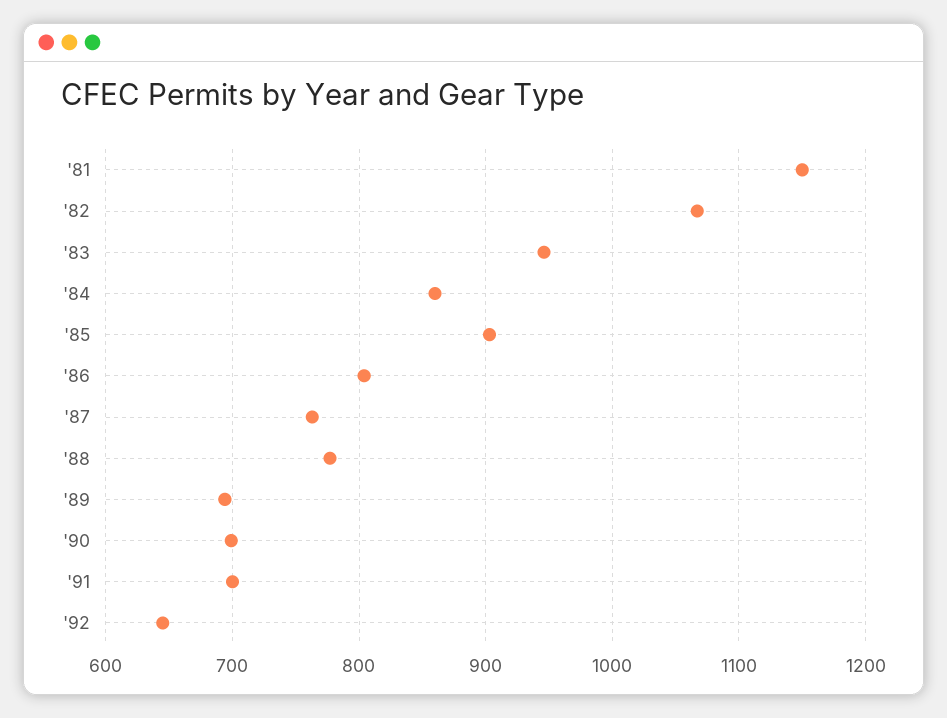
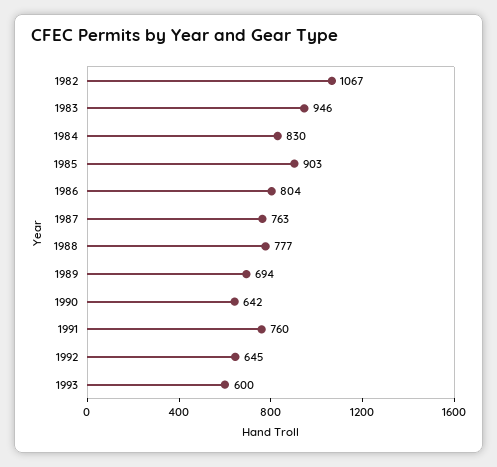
'81: 1150 -> none
'84: 860 -> 830
'90: 700 -> 642
'91: 700 -> 760
1993: none -> 600

